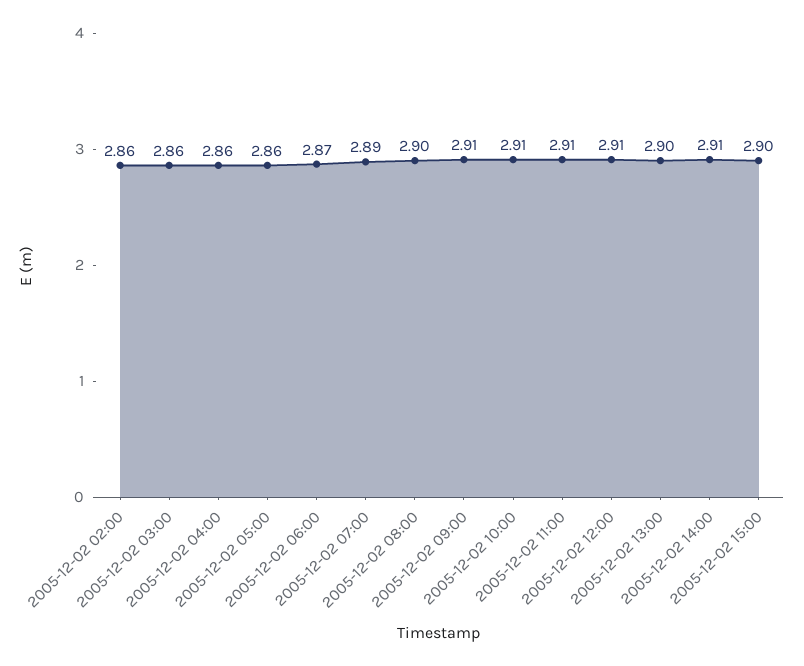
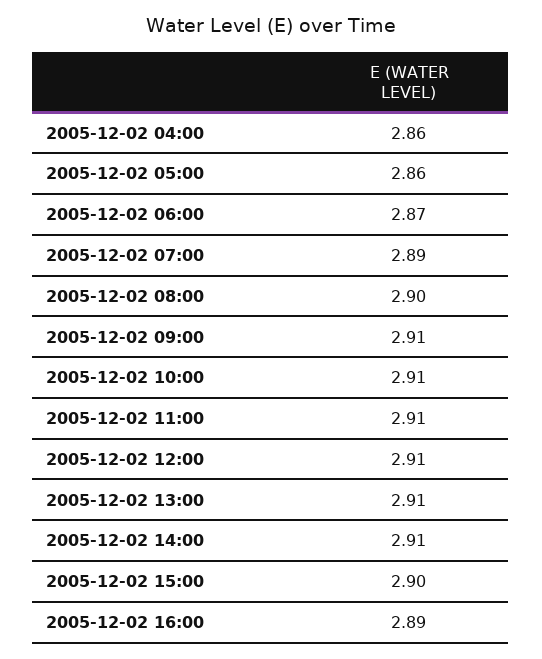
2005-12-02 02:00: 2.86 -> none
2005-12-02 03:00: 2.86 -> none
2005-12-02 13:00: 2.9 -> 2.91
2005-12-02 16:00: none -> 2.89

